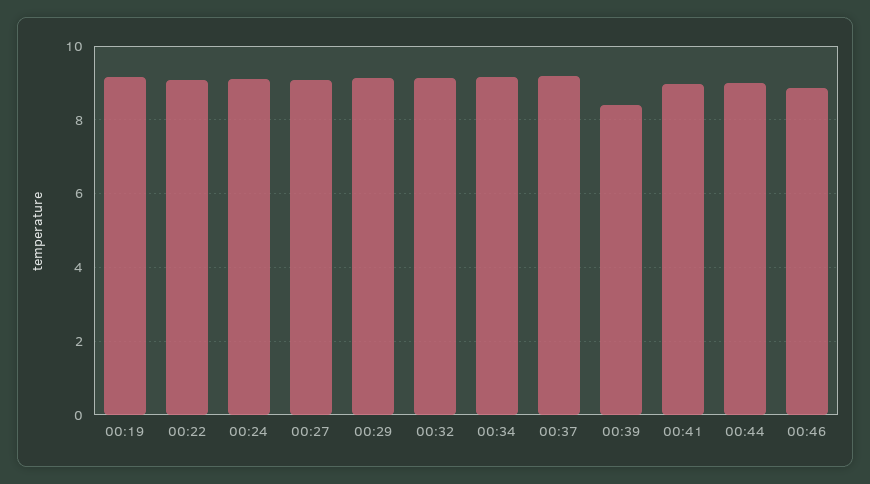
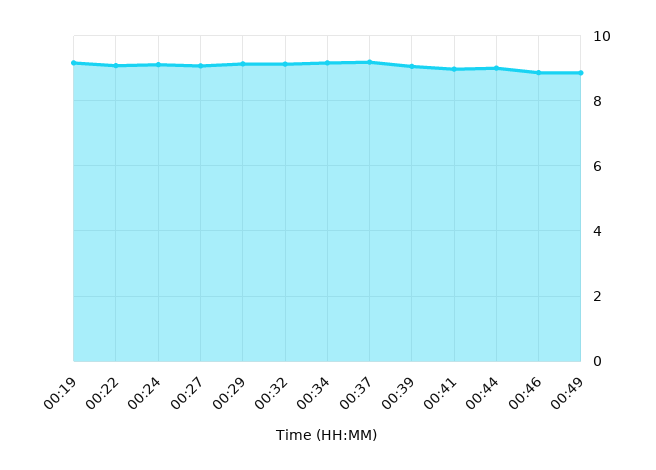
00:39: 8.4 -> 9
00:49: none -> 8.8

